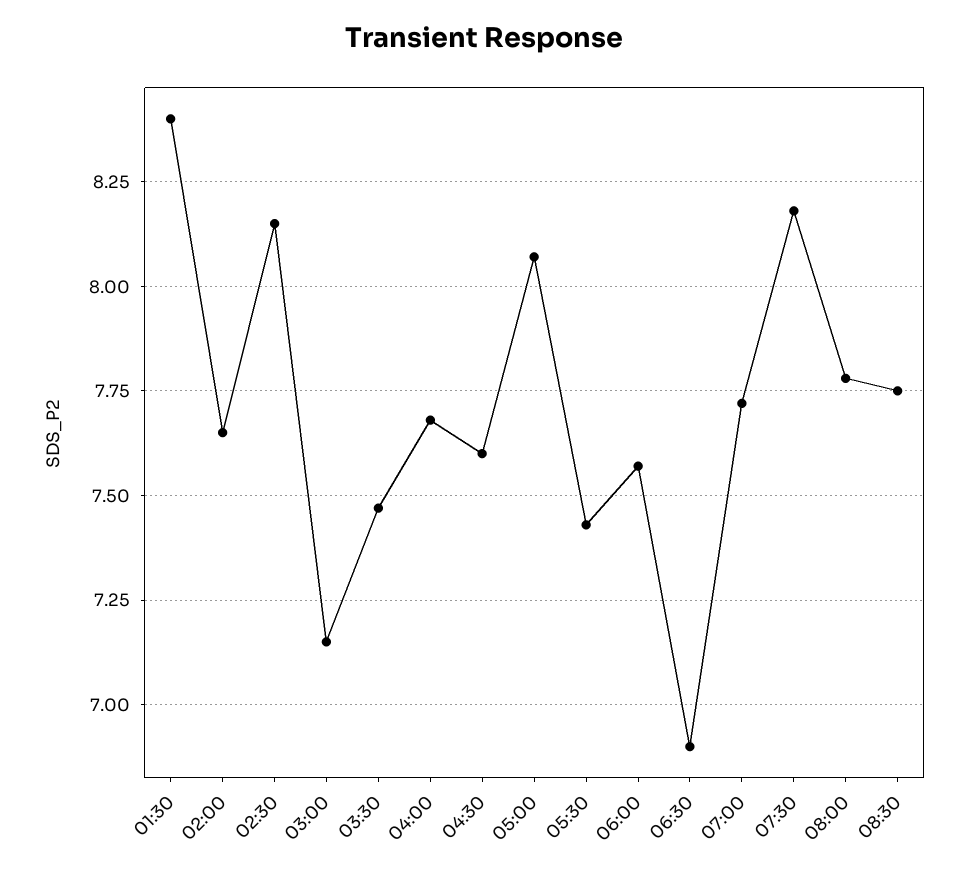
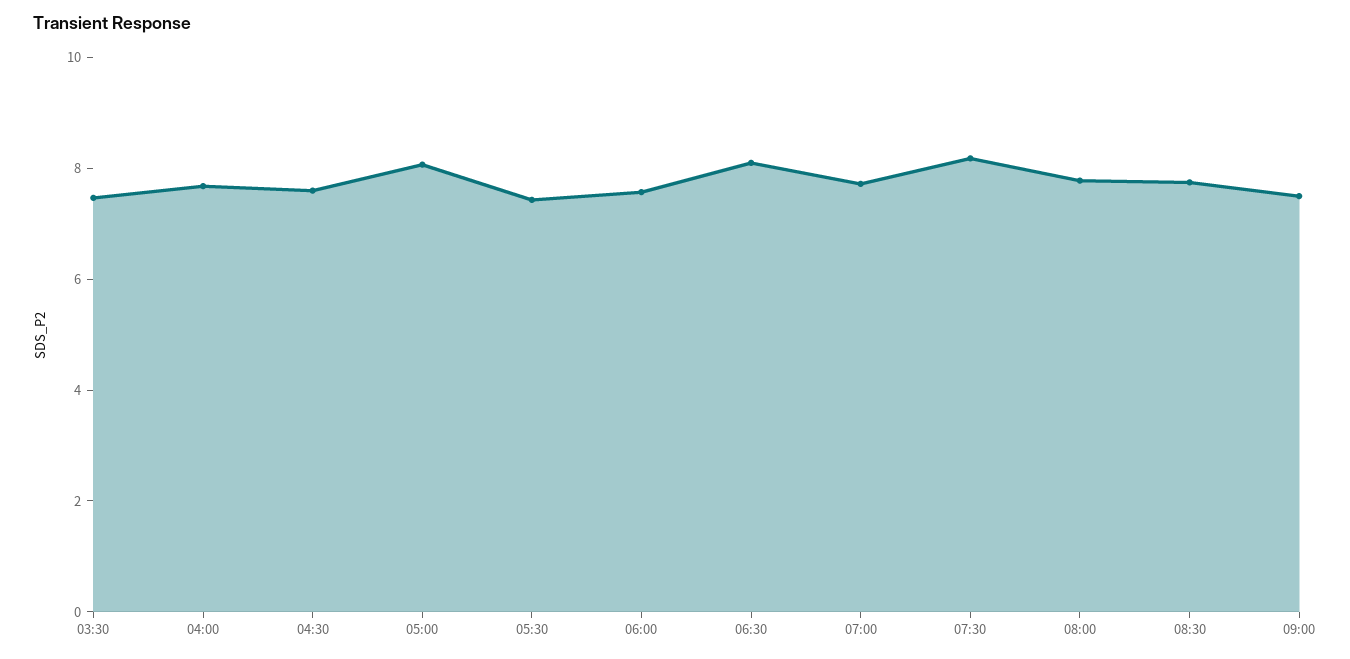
01:30: 8.4 -> none
02:00: 7.65 -> none
02:30: 8.15 -> none
03:00: 7.15 -> none
06:30: 6.9 -> 8
09:00: none -> 7.5

